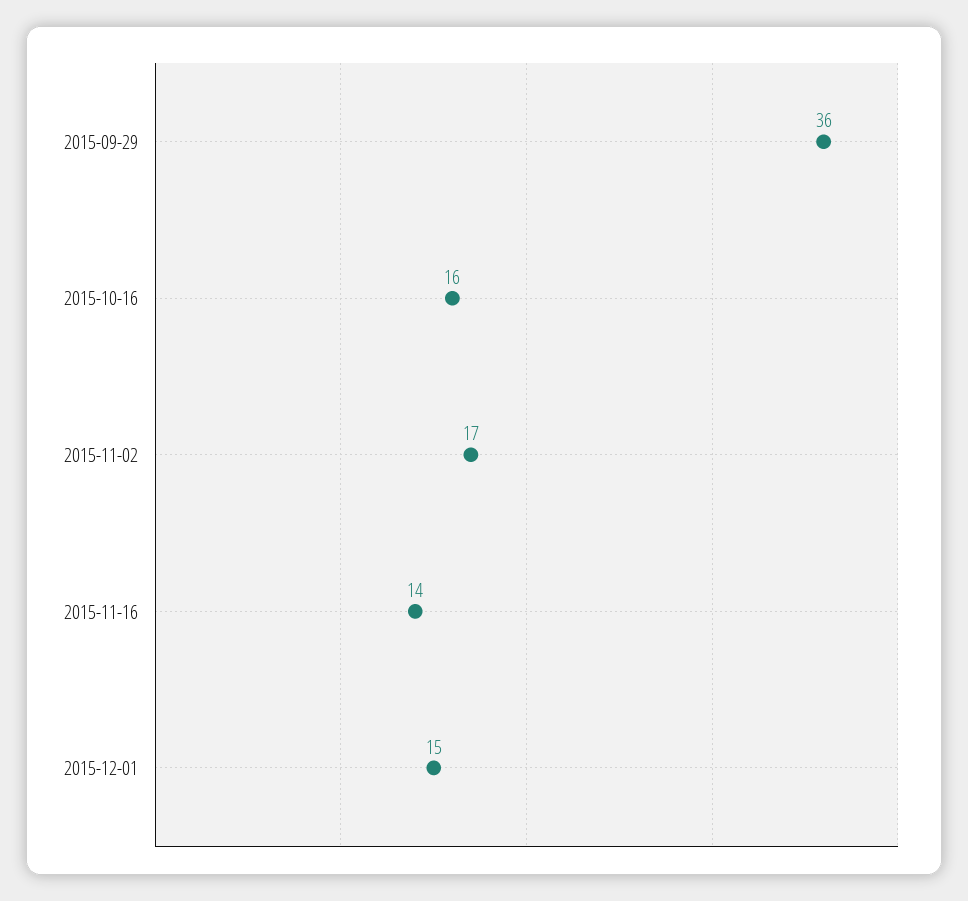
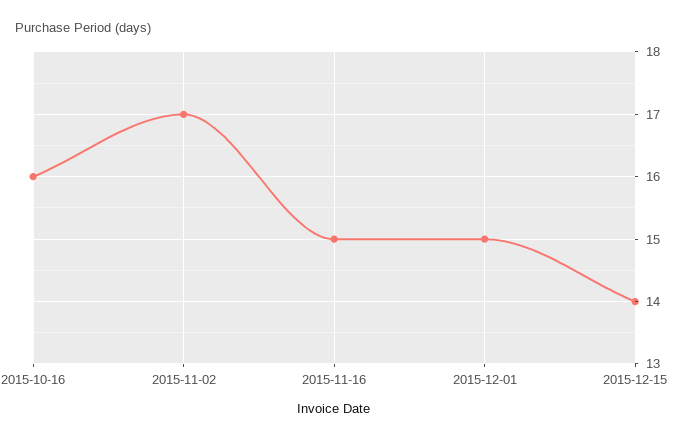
2015-09-29: 36 -> none
2015-11-16: 14 -> 15
2015-12-15: none -> 14

